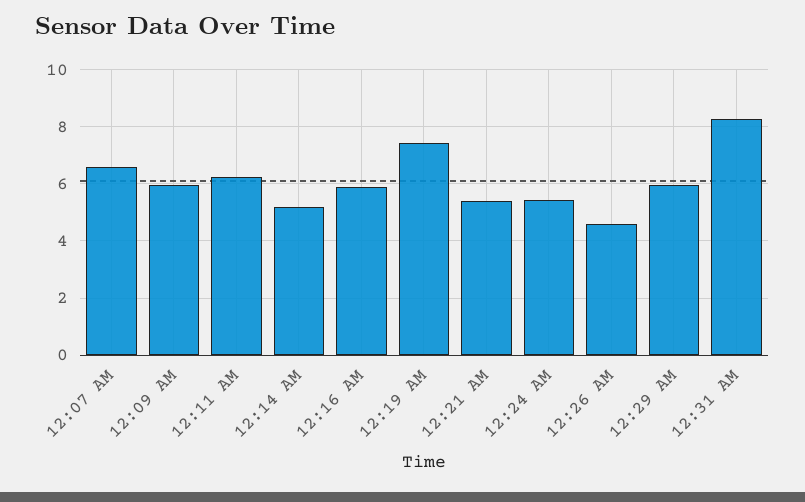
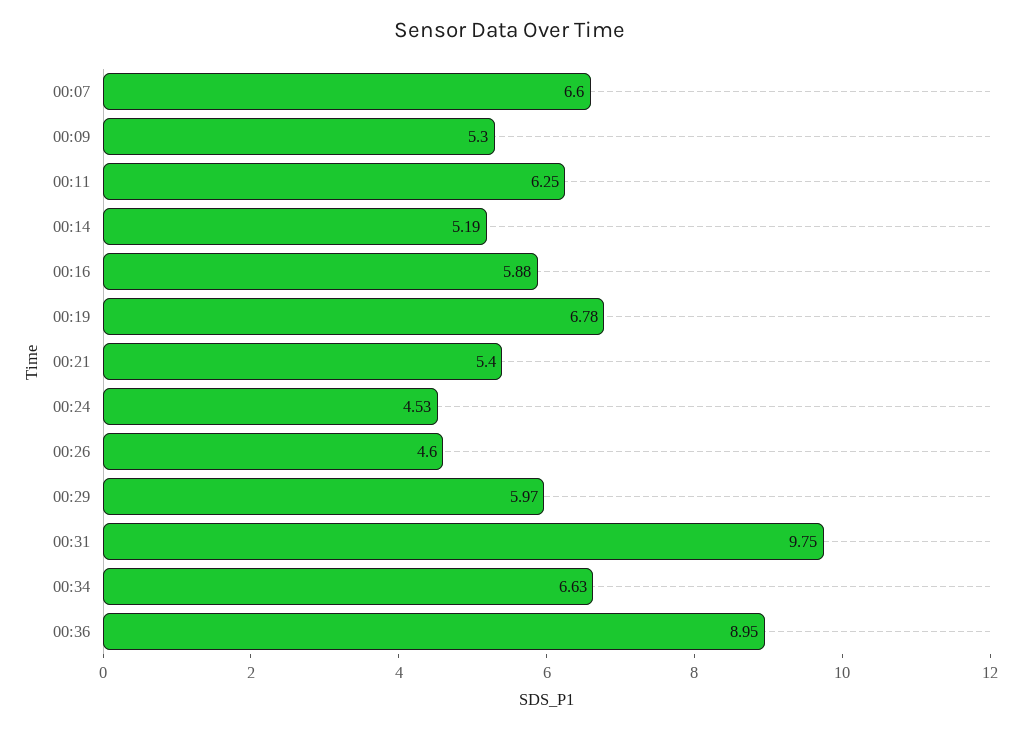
12:09 AM: 6 -> 5.3
12:19 AM: 7.5 -> 6.78
12:24 AM: 5.5 -> 4.53
12:31 AM: 8.25 -> 9.75
00:34: none -> 6.63
00:36: none -> 8.95

